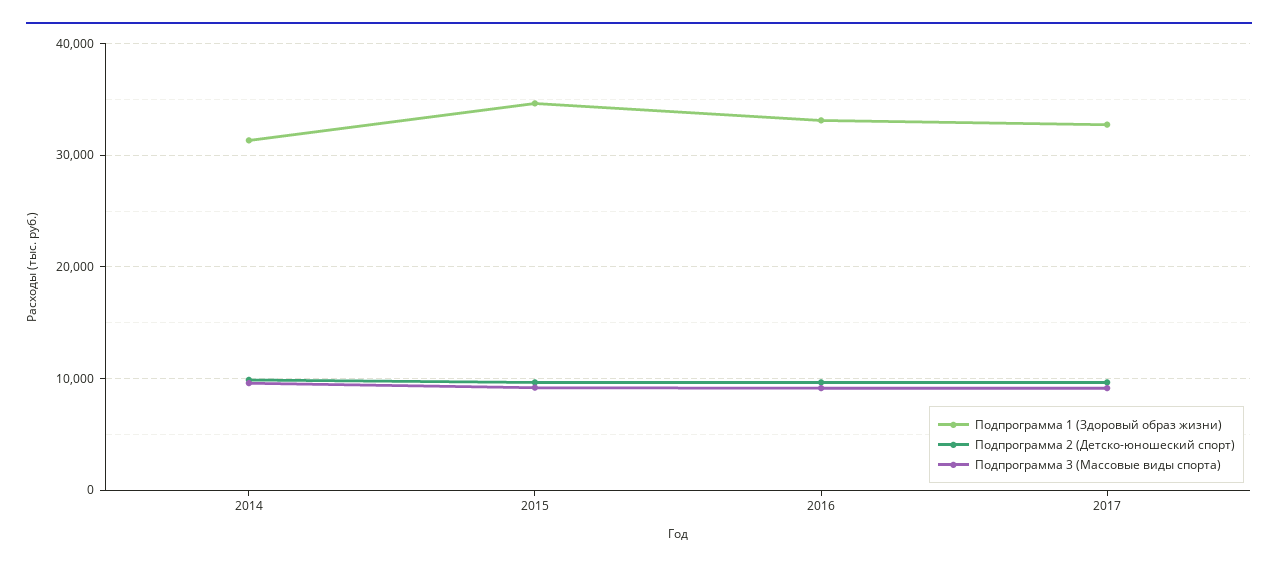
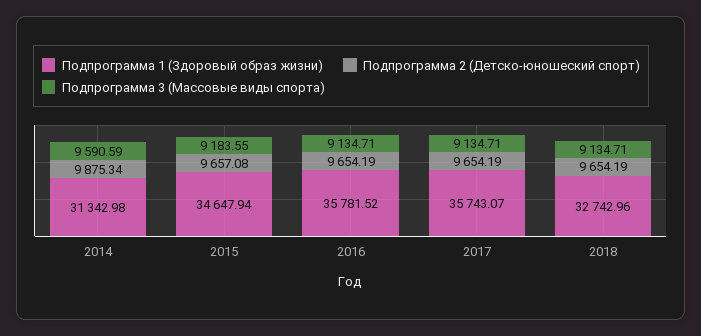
Подпрограмма 1 (Здоровый образ жизни), 2016: 33000 -> 35781.52
Подпрограмма 1 (Здоровый образ жизни), 2017: 33000 -> 35743.07
Подпрограмма 1 (Здоровый образ жизни), 2018: none -> 32742.96
Подпрограмма 2 (Детско-юношеский спорт), 2018: none -> 9654.19
Подпрограмма 3 (Массовые виды спорта), 2018: none -> 9134.71

